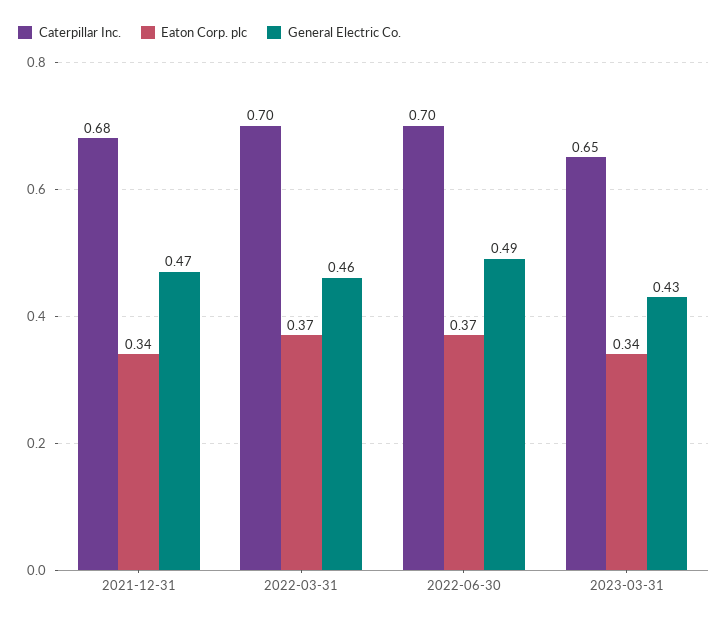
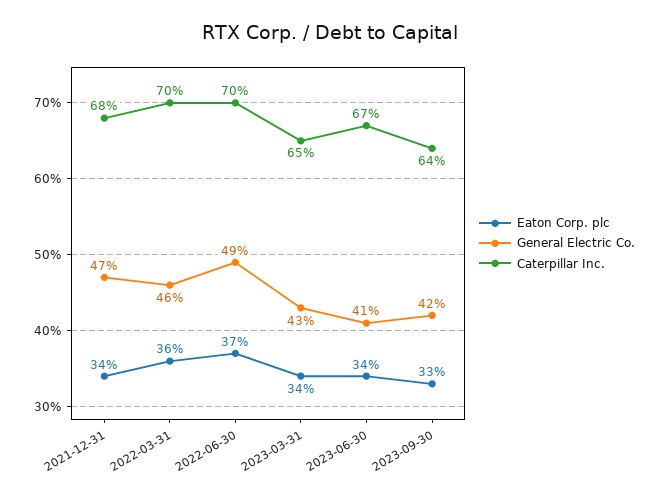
Eaton Corp. plc, 2022-03-31: 0.37 -> 0.36
Eaton Corp. plc, 2023-06-30: none -> 0.34
General Electric Co., 2023-06-30: none -> 0.41
Caterpillar Inc., 2023-06-30: none -> 0.67
Eaton Corp. plc, 2023-09-30: none -> 0.33
General Electric Co., 2023-09-30: none -> 0.42
Caterpillar Inc., 2023-09-30: none -> 0.64

